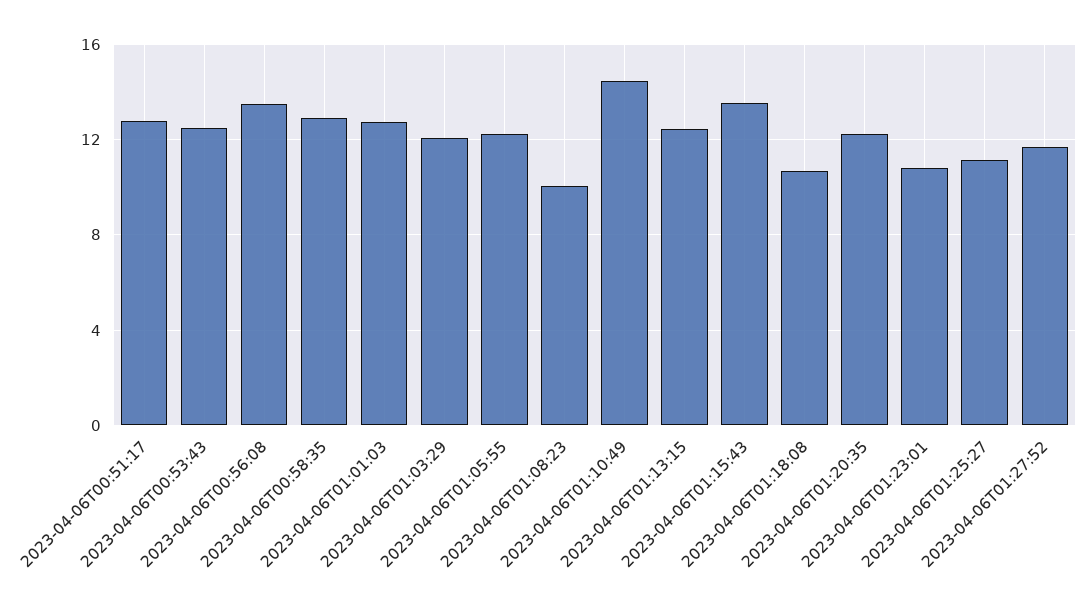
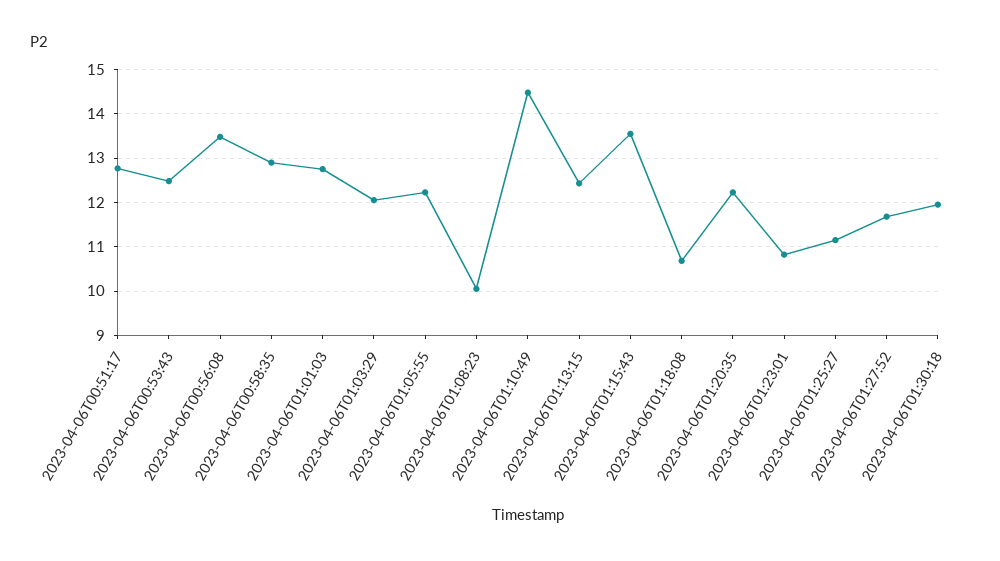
2023-04-06T01:30:18: none -> 12

